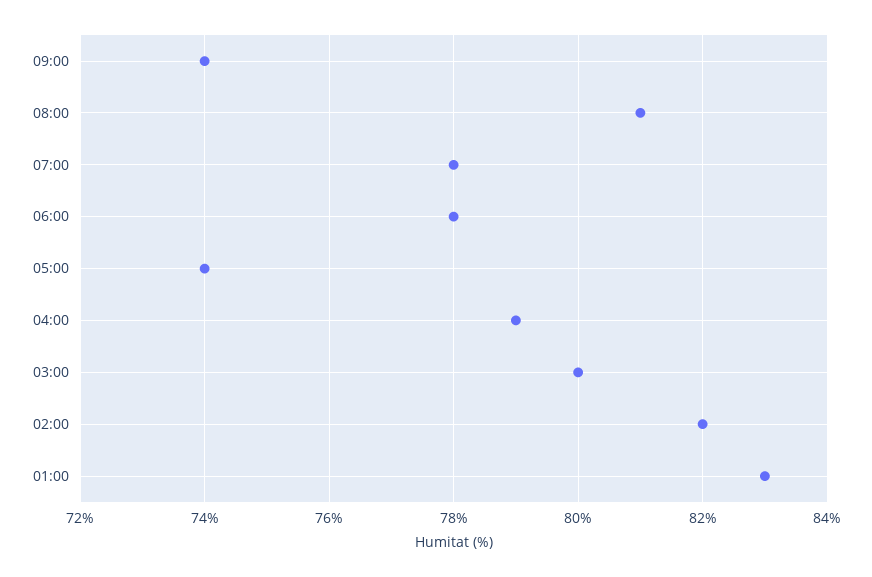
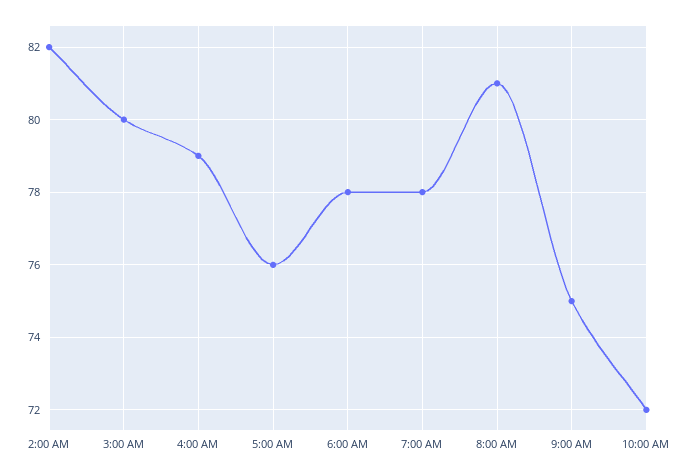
09:00: 74 -> 75
05:00: 74 -> 76
01:00: 83 -> none
10:00 AM: none -> 72

